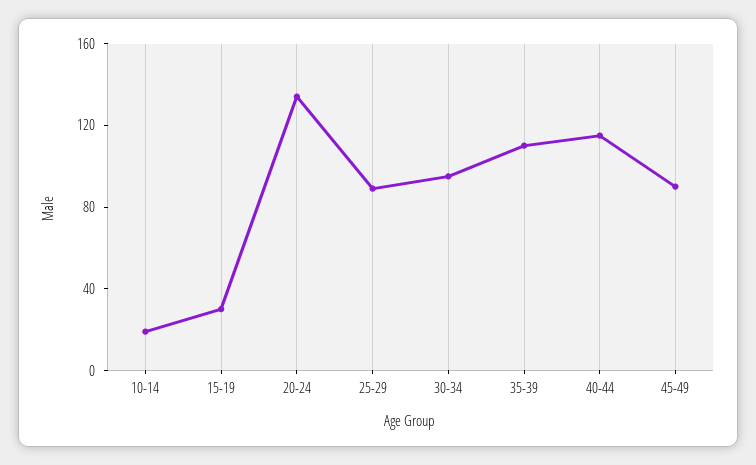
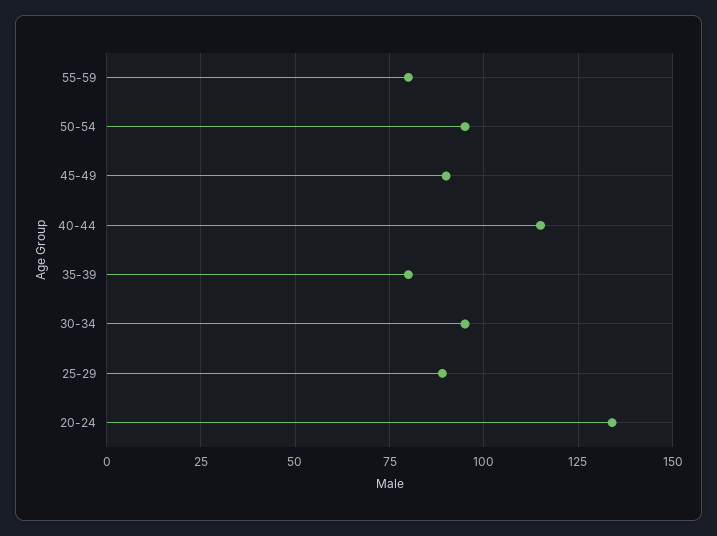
10-14: 20 -> none
15-19: 30 -> none
35-39: 110 -> 80
55-59: none -> 80
50-54: none -> 95

